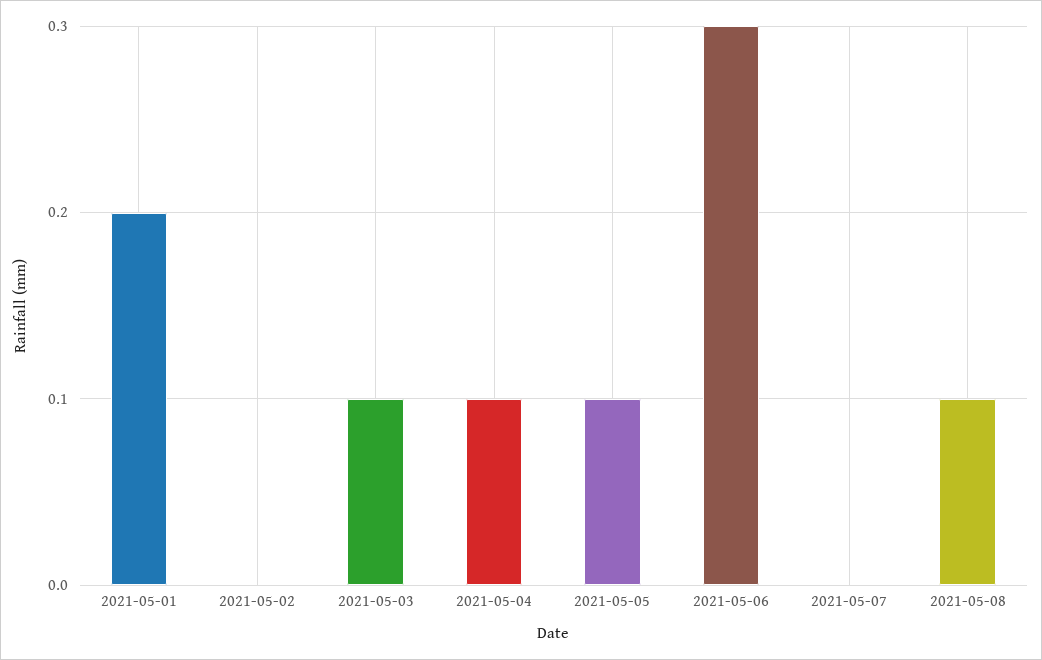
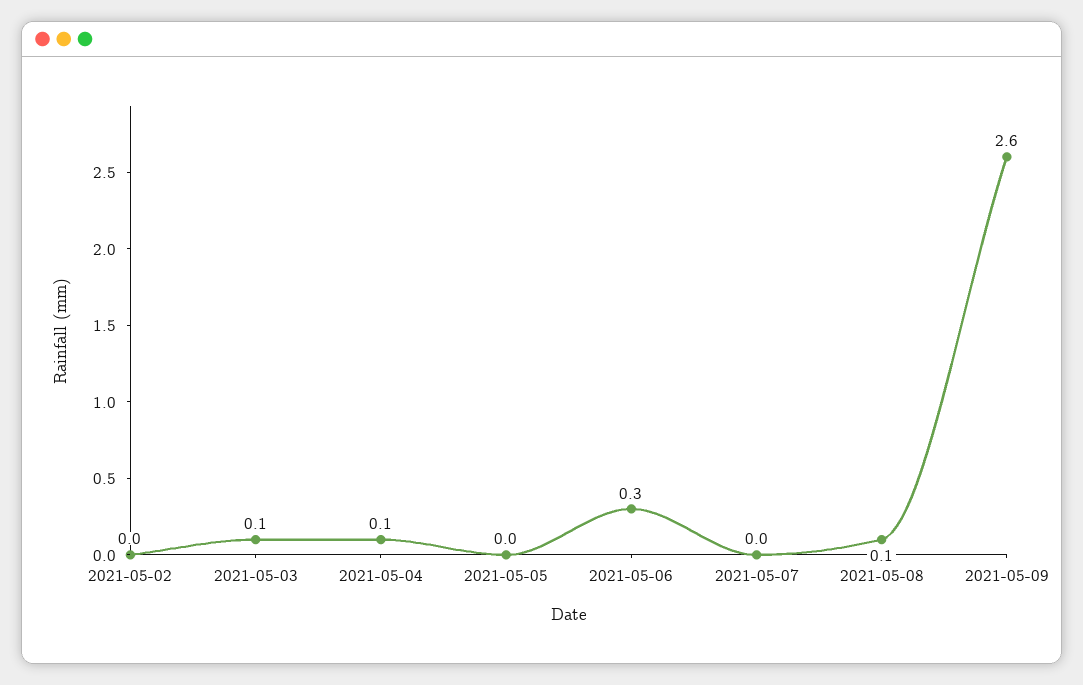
2021-05-01: 0.2 -> none
2021-05-05: 0.1 -> 0
2021-05-09: none -> 2.6

